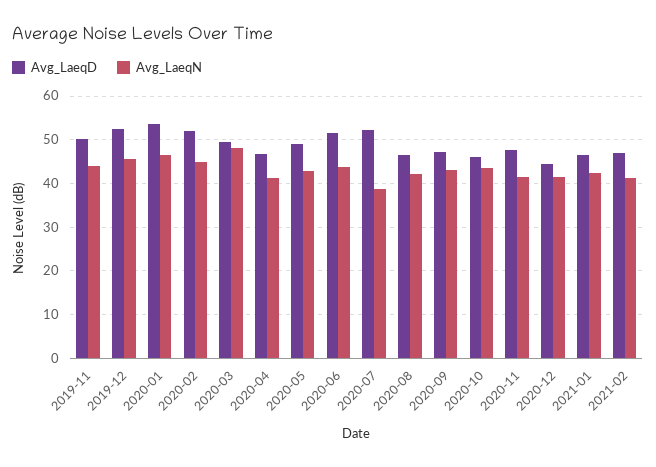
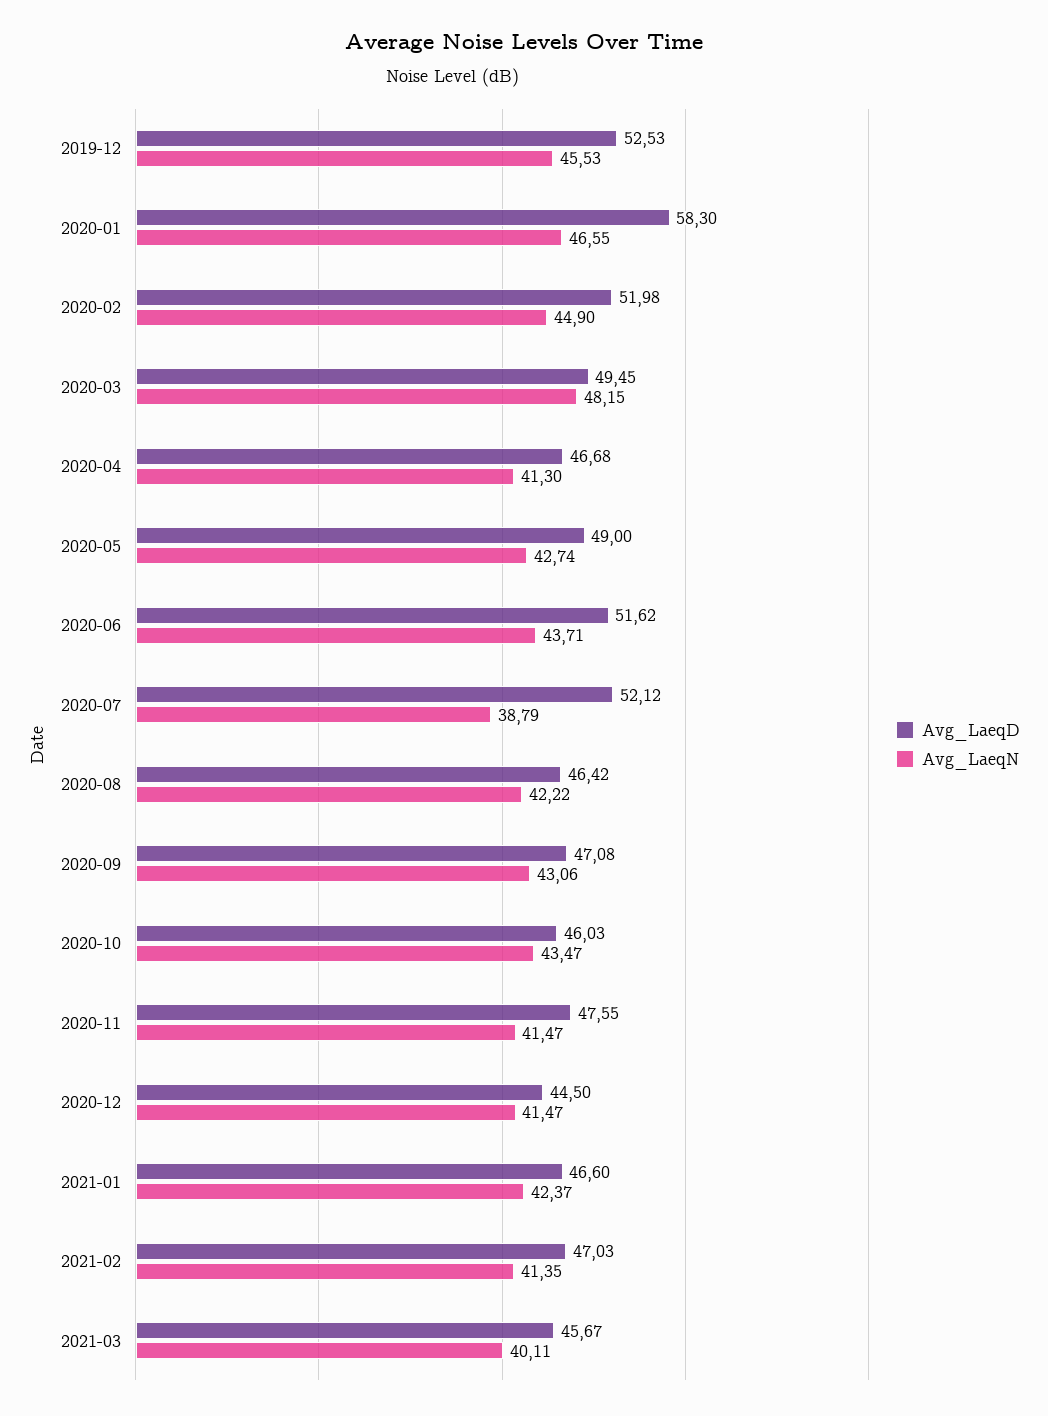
Avg_LaeqD, 2019-11: 50 -> none
Avg_LaeqN, 2019-11: 44 -> none
Avg_LaeqD, 2020-01: 54 -> 58.3
Avg_LaeqD, 2021-03: none -> 45.67
Avg_LaeqN, 2021-03: none -> 40.11

